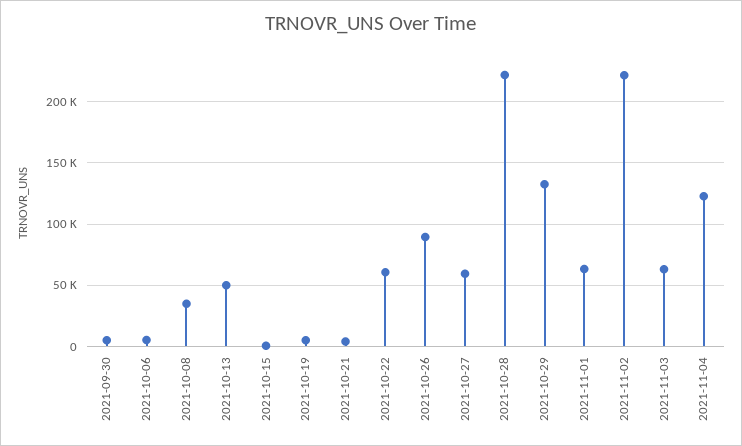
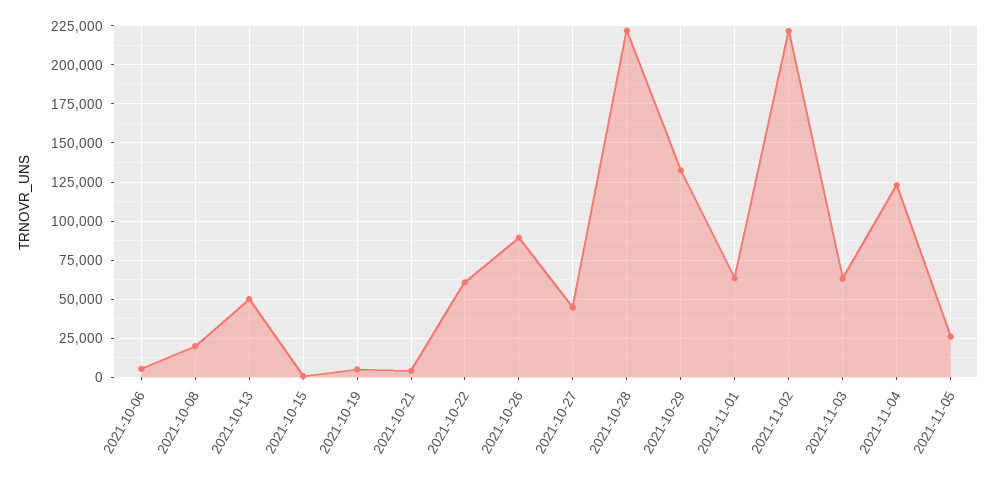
2021-09-30: 5000 -> none
2021-10-08: 35000 -> 20000
2021-10-27: 60000 -> 45000
2021-11-05: none -> 25000

